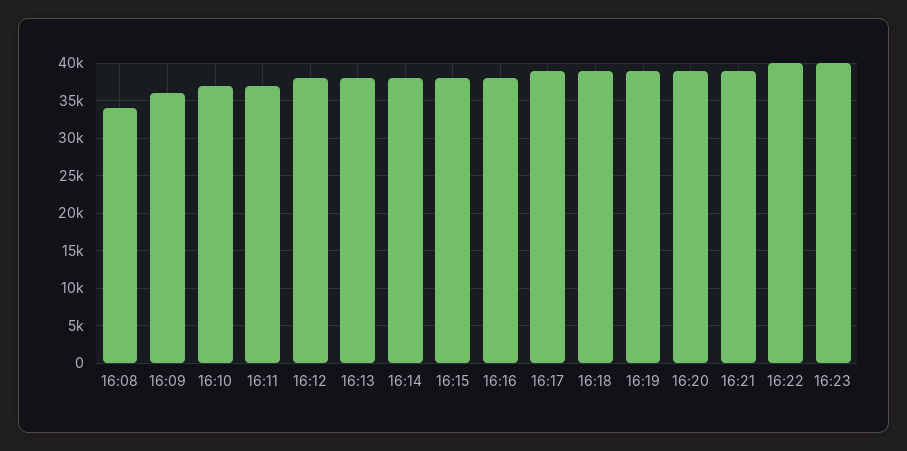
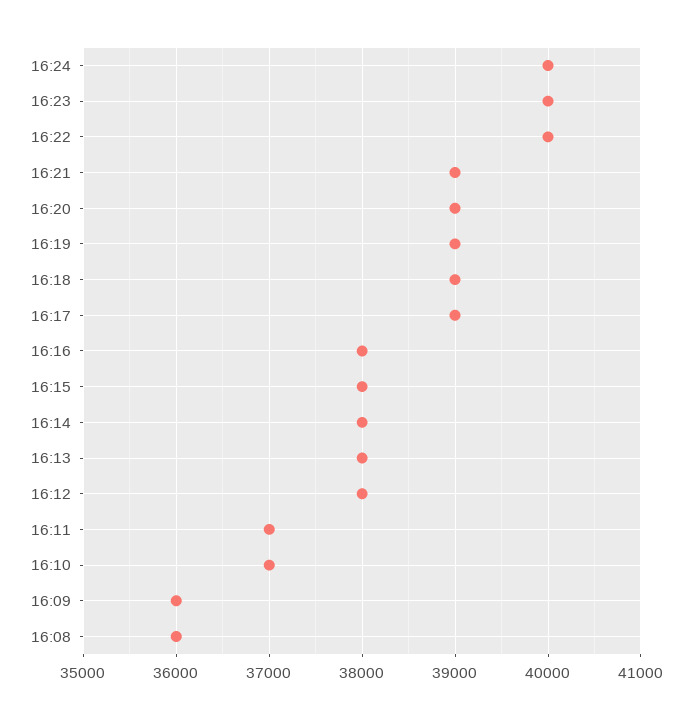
16:08: 34000 -> 36000
16:24: none -> 40000

